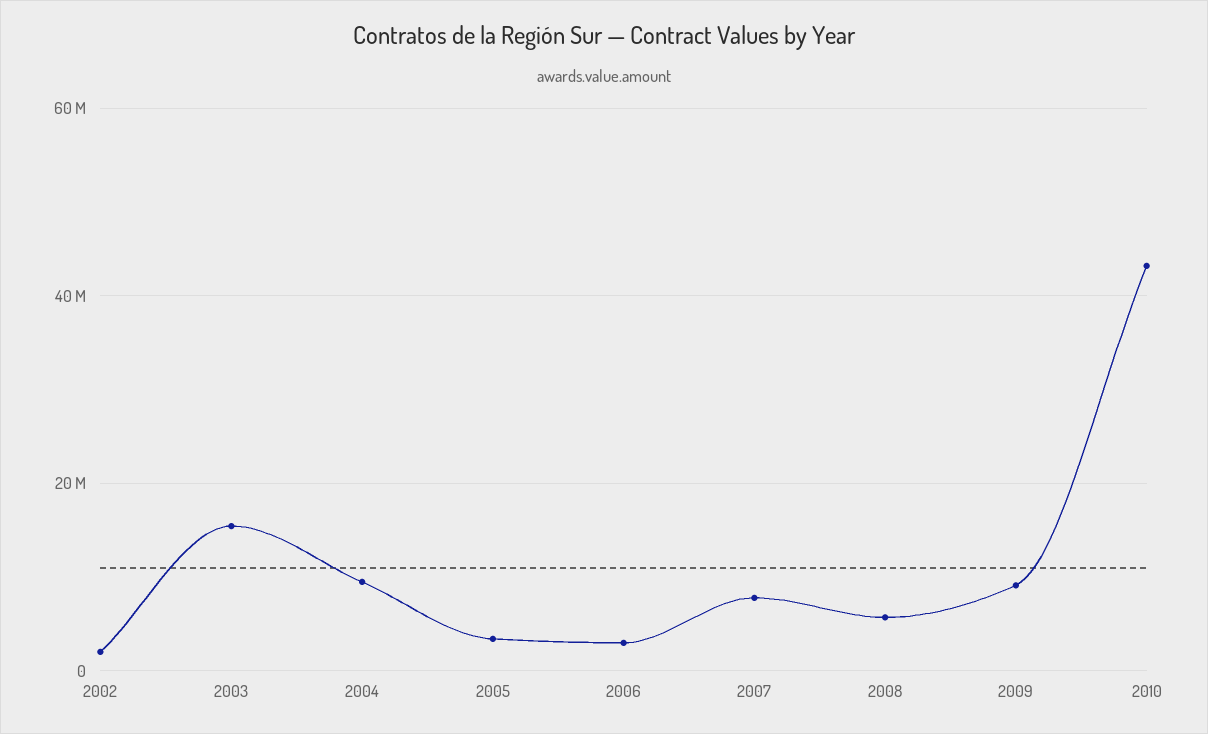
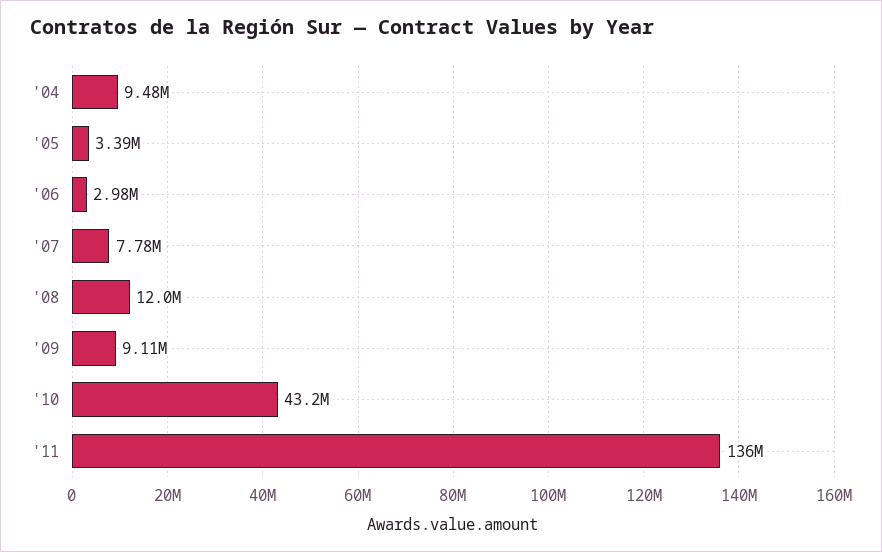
2002: 2000000 -> none
2003: 16000000 -> none
2008: 6000000 -> 12000000
'11: none -> 136000000

